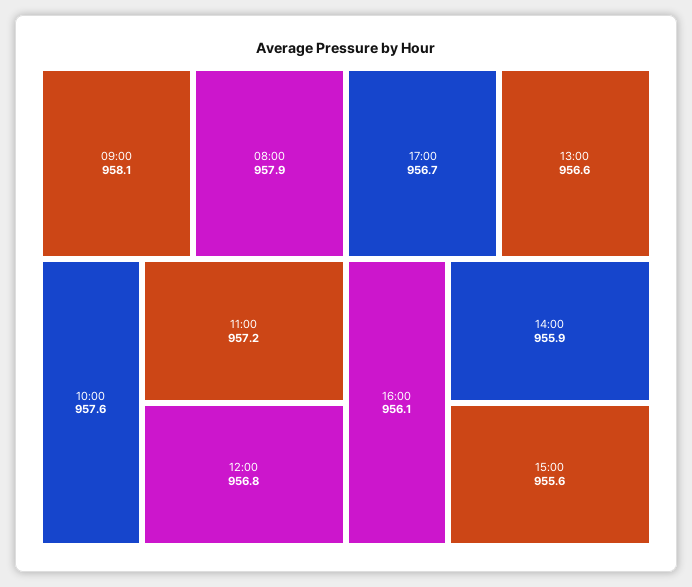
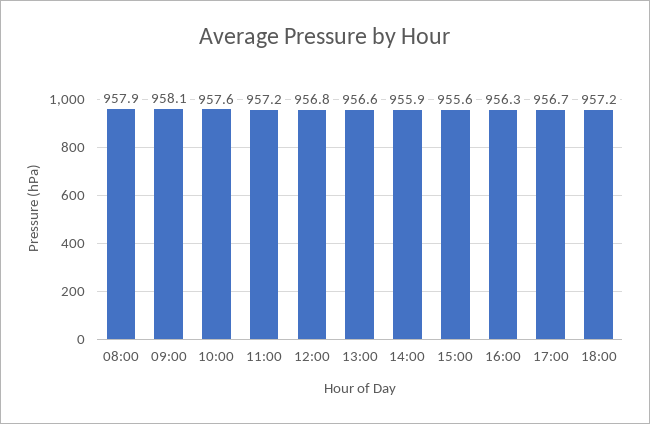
16:00: 956.1 -> 956.3
18:00: none -> 957.2

